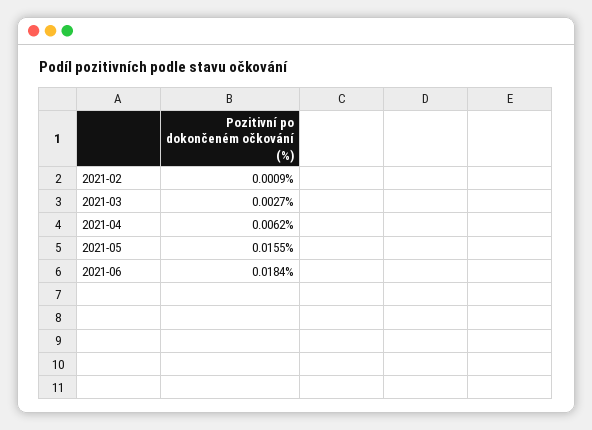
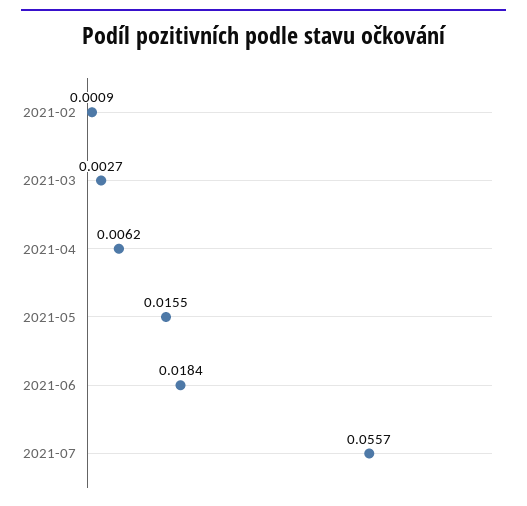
2021-07: none -> 0.0557

